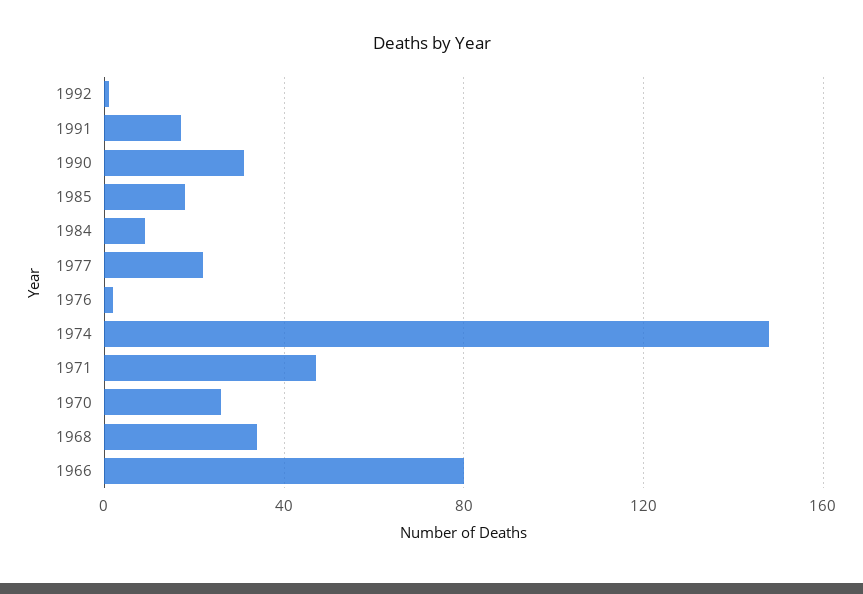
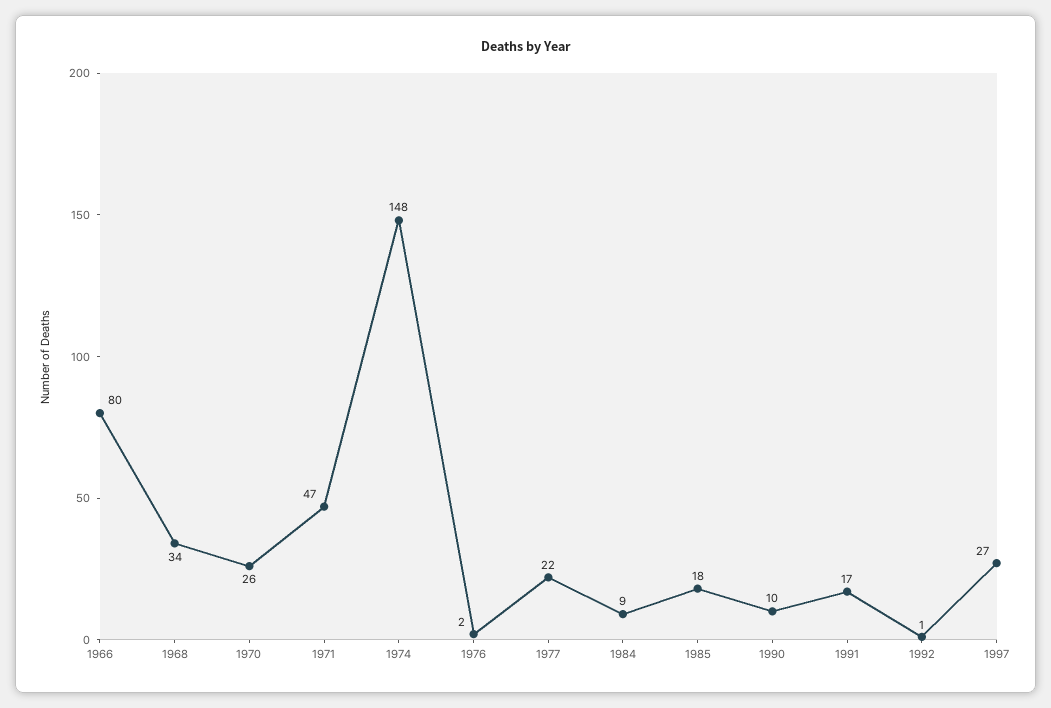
1990: 30 -> 10
1997: none -> 27

